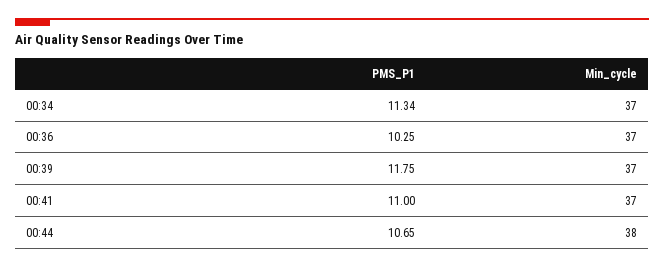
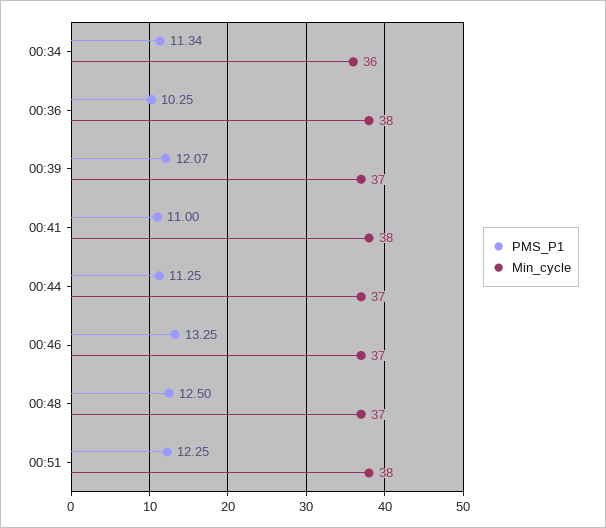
Min_cycle, 00:34: 37 -> 36
Min_cycle, 00:36: 37 -> 38
PMS_P1, 00:39: 11.75 -> 12.07
Min_cycle, 00:41: 37 -> 38
PMS_P1, 00:44: 10.65 -> 11.25
Min_cycle, 00:44: 38 -> 37
PMS_P1, 00:46: none -> 13.25
Min_cycle, 00:46: none -> 37
PMS_P1, 00:48: none -> 12.5
Min_cycle, 00:48: none -> 37
PMS_P1, 00:51: none -> 12.25
Min_cycle, 00:51: none -> 38

